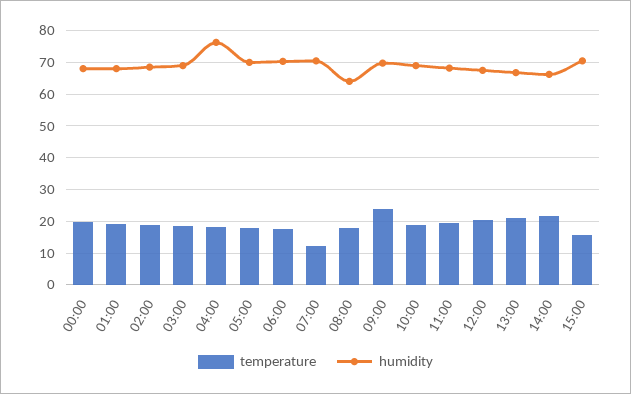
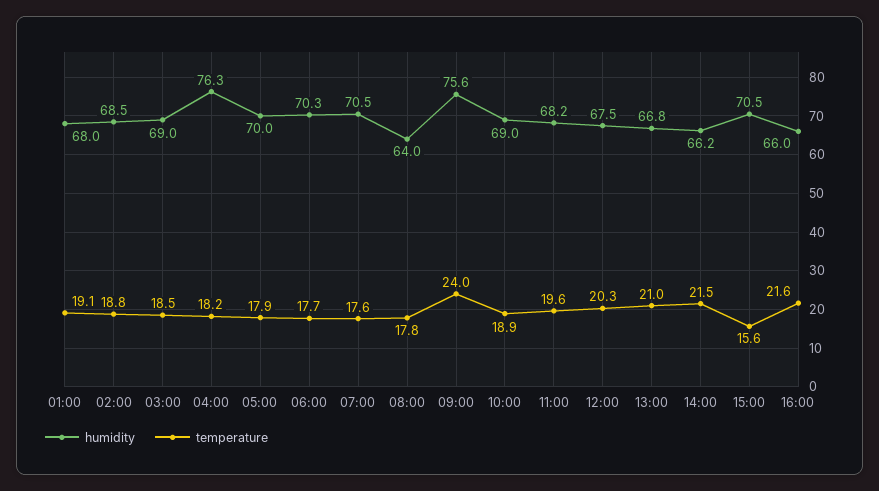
temperature, 00:00: 20 -> none
humidity, 00:00: 68 -> none
temperature, 07:00: 12 -> 17.6
humidity, 09:00: 70 -> 75.6
humidity, 16:00: none -> 66
temperature, 16:00: none -> 21.6

